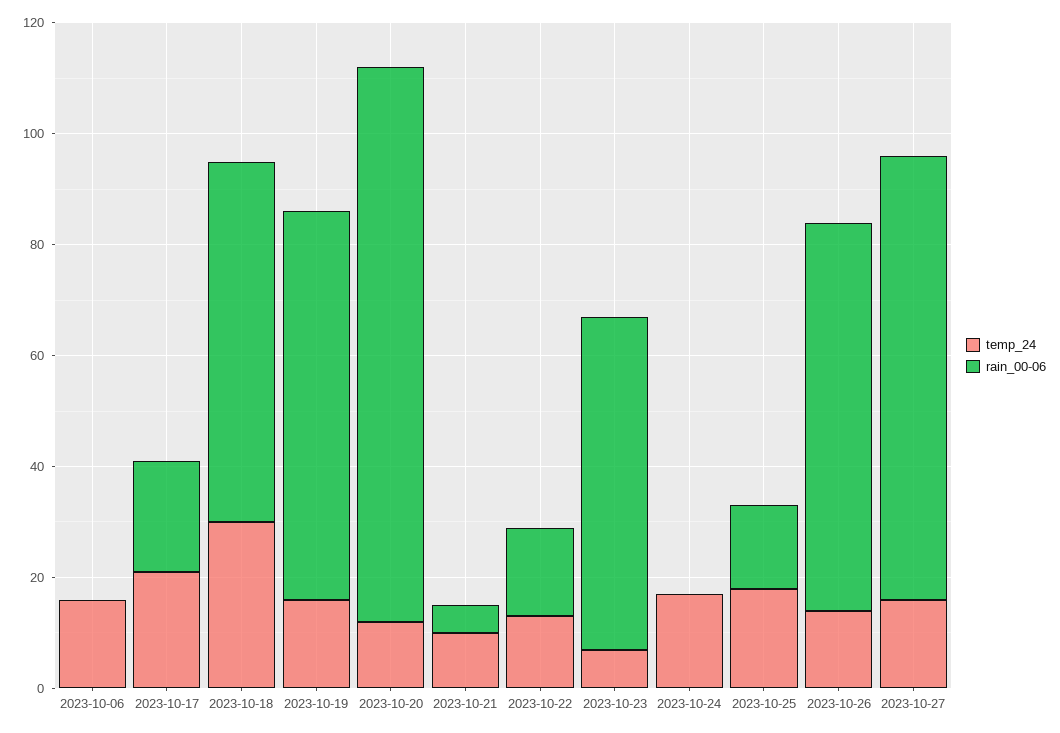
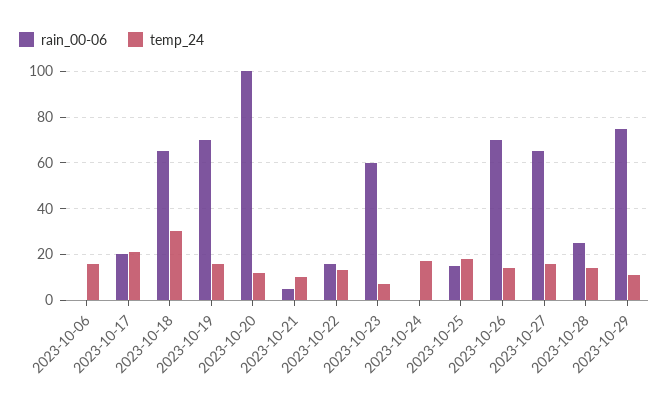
rain_00-06, 2023-10-27: 80 -> 65
rain_00-06, 2023-10-28: none -> 25
temp_24, 2023-10-28: none -> 15
rain_00-06, 2023-10-29: none -> 75
temp_24, 2023-10-29: none -> 10

